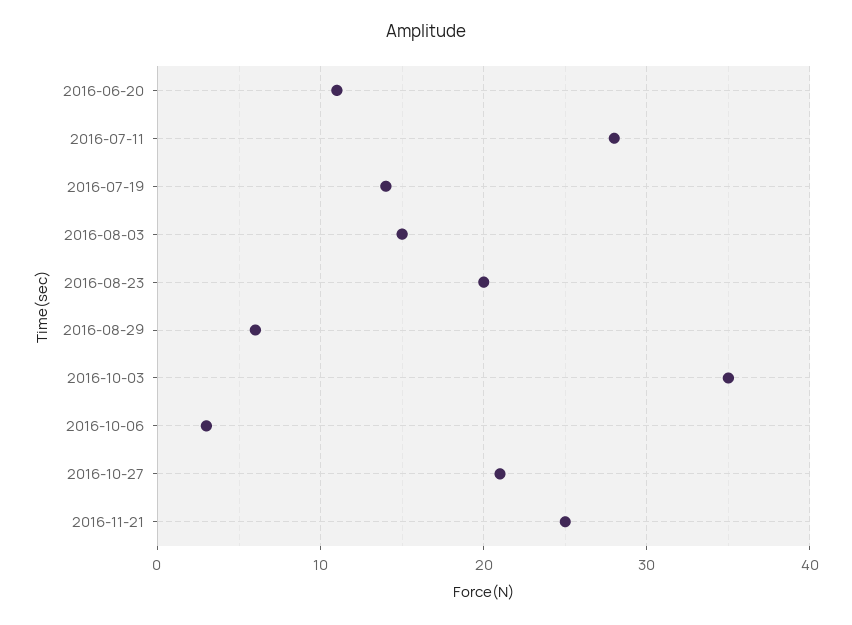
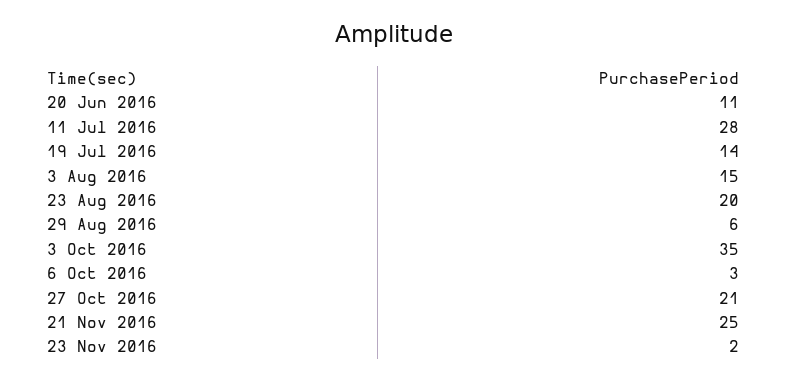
23 Nov 2016: none -> 2

